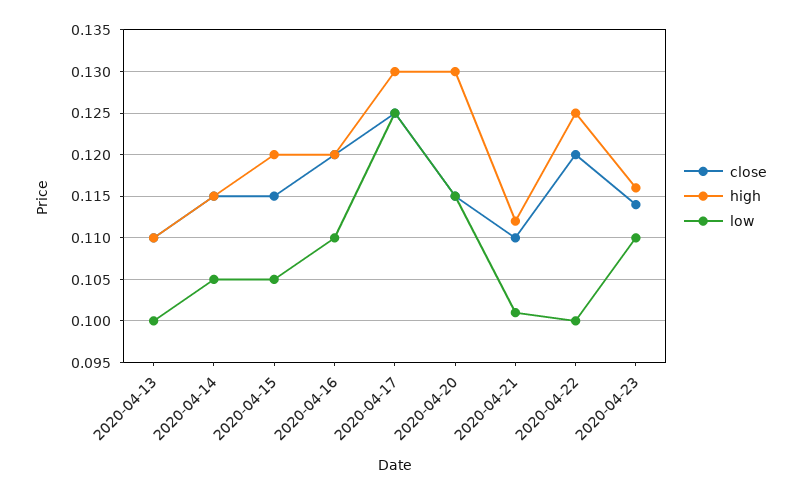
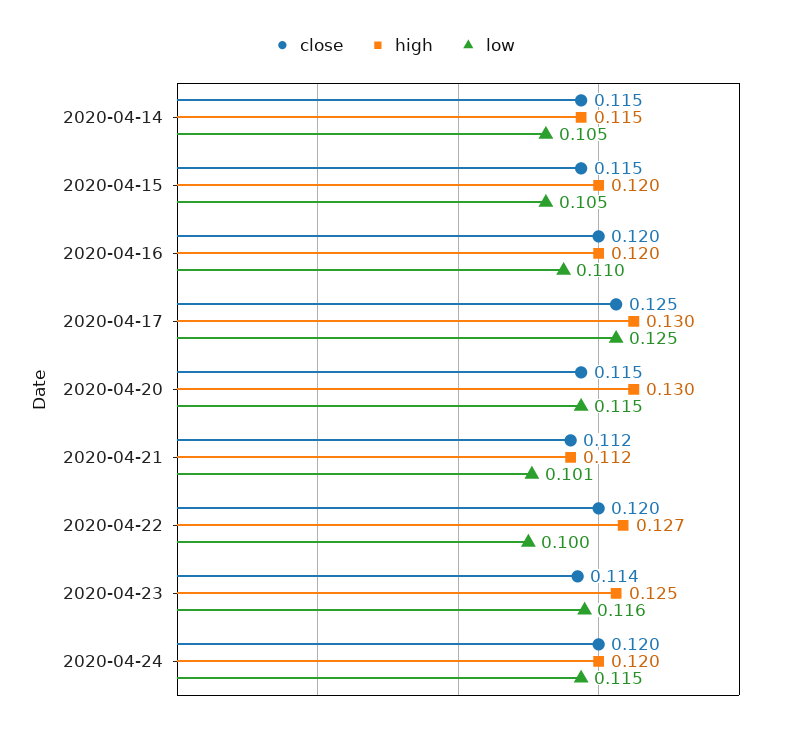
close, 2020-04-13: 0.11 -> none
high, 2020-04-13: 0.11 -> none
low, 2020-04-13: 0.1 -> none
close, 2020-04-21: 0.11 -> 0.112
high, 2020-04-22: 0.125 -> 0.127
high, 2020-04-23: 0.116 -> 0.125
low, 2020-04-23: 0.11 -> 0.116
close, 2020-04-24: none -> 0.12
high, 2020-04-24: none -> 0.12
low, 2020-04-24: none -> 0.115

